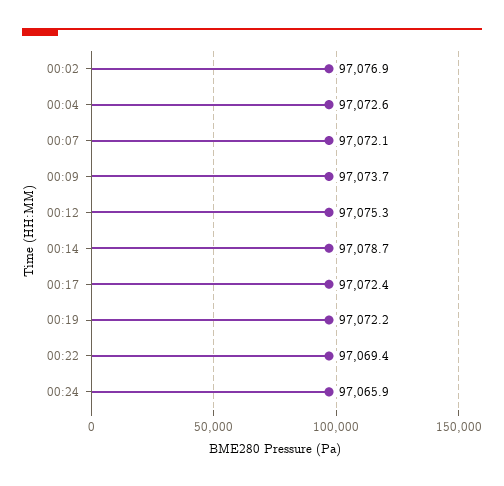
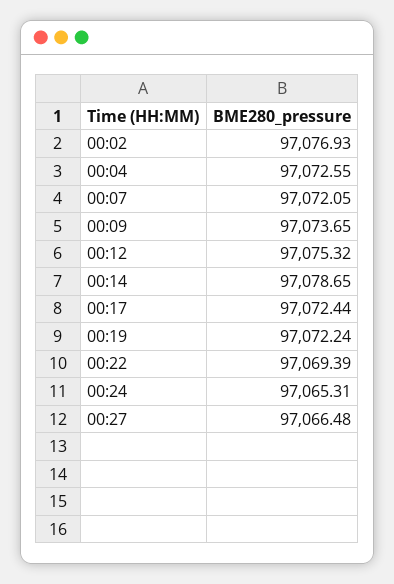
00:24: 97065.9 -> 97065.31
00:27: none -> 97066.48

